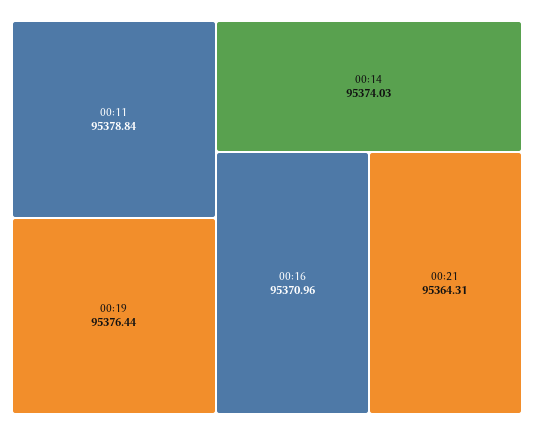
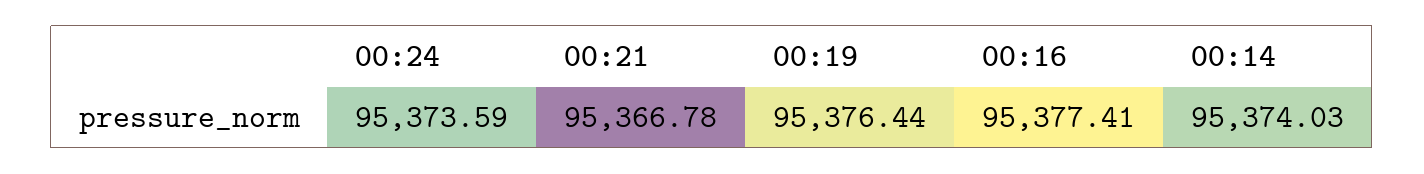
00:11: 95378.84 -> none
00:16: 95370.96 -> 95377.41
00:21: 95364.31 -> 95366.78
00:24: none -> 95373.59

